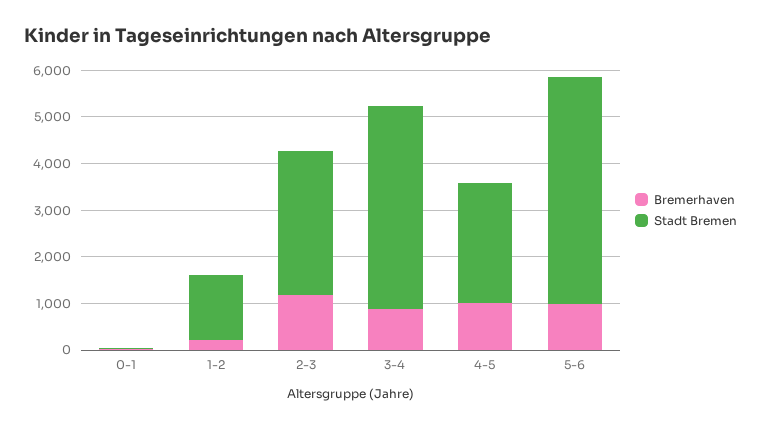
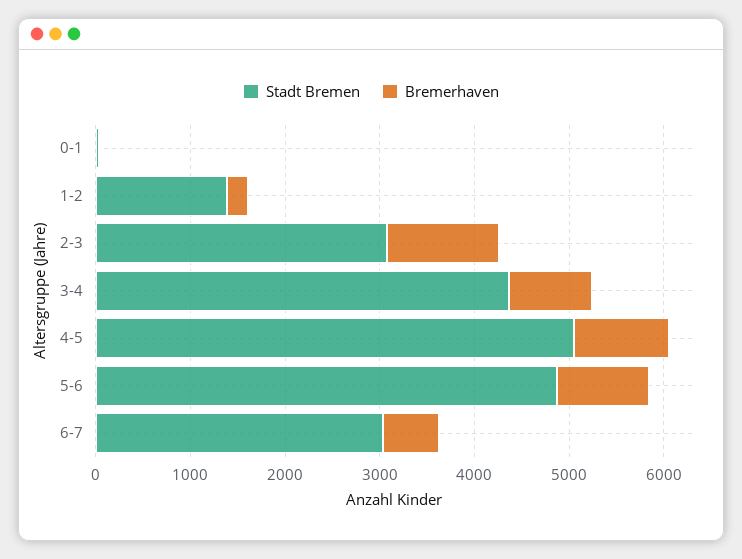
Stadt Bremen, 4-5: 2600 -> 5000
Stadt Bremen, 6-7: none -> 3000
Bremerhaven, 6-7: none -> 600

